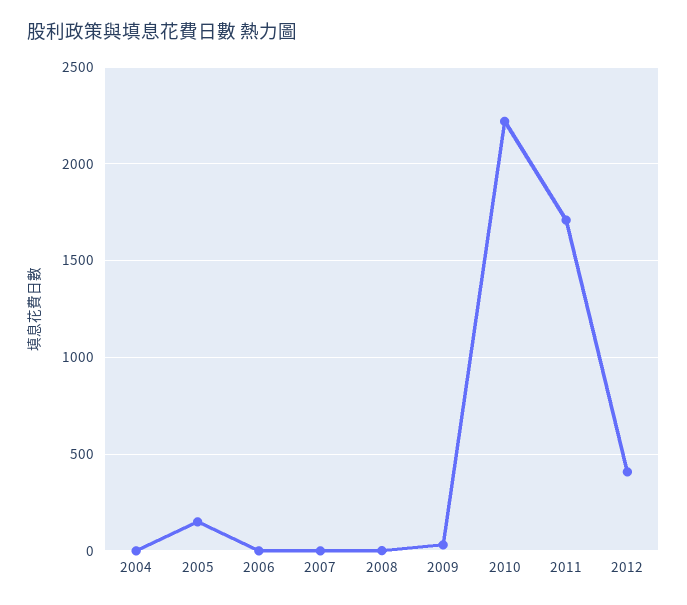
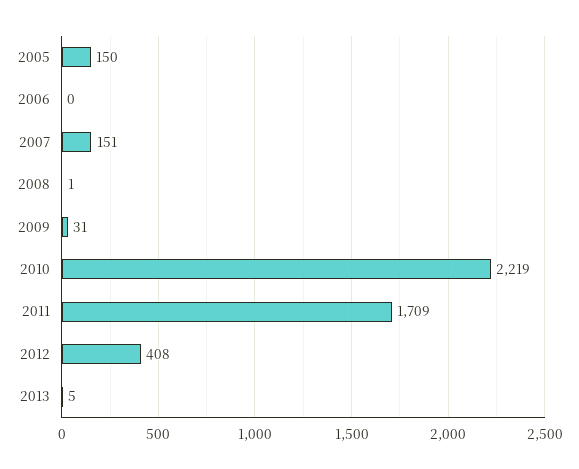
2004: 0 -> none
2007: 0 -> 151
2013: none -> 5

